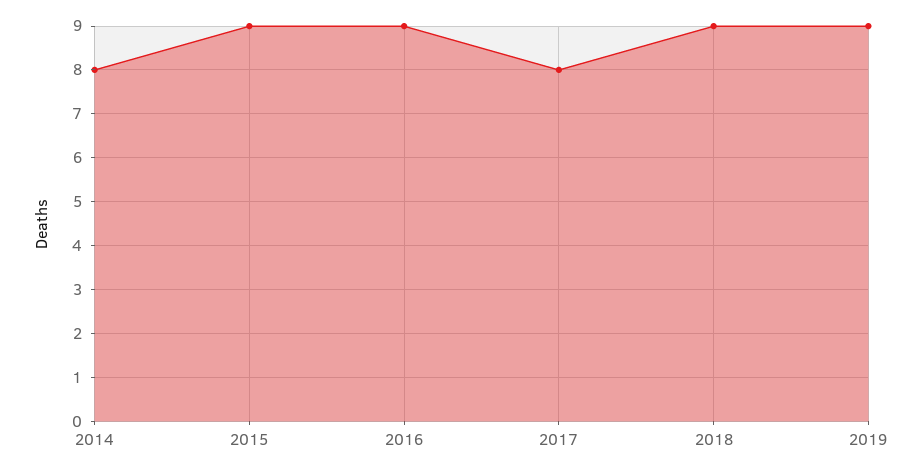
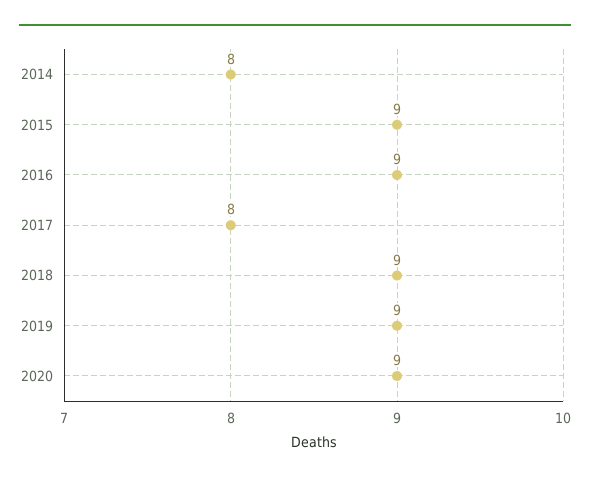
2020: none -> 9

